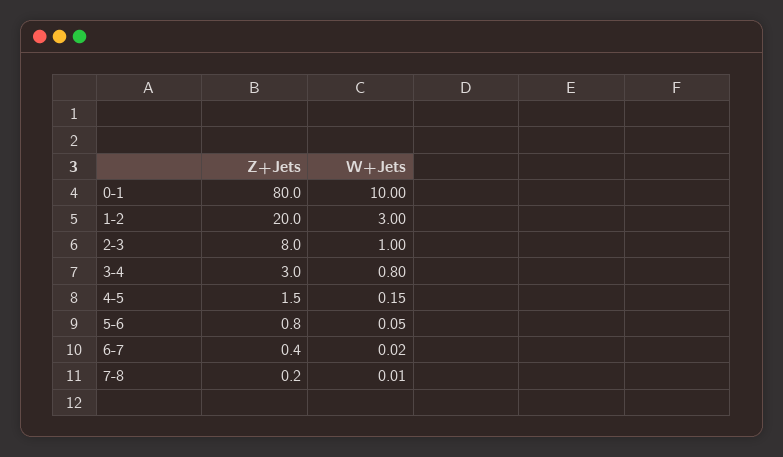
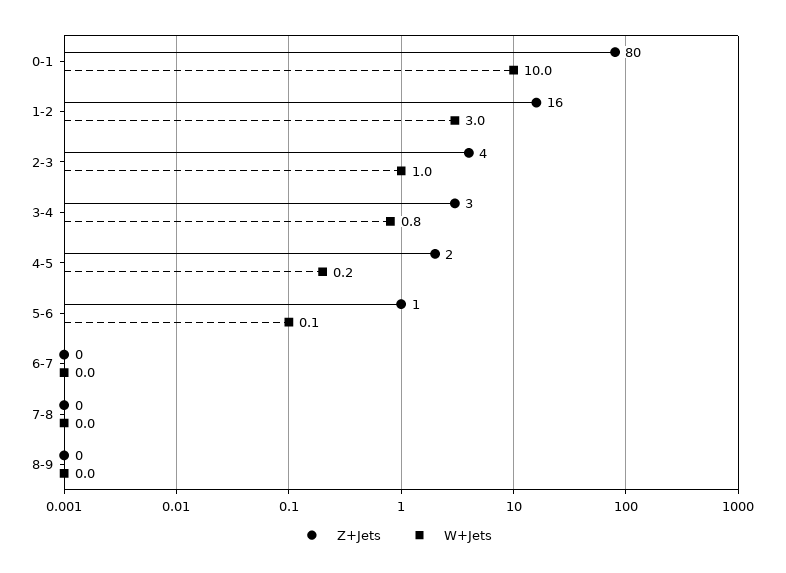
Z+Jets, 1-2: 20 -> 16
Z+Jets, 2-3: 8 -> 4
Z+Jets, 8-9: none -> 0
W+Jets, 8-9: none -> 0

